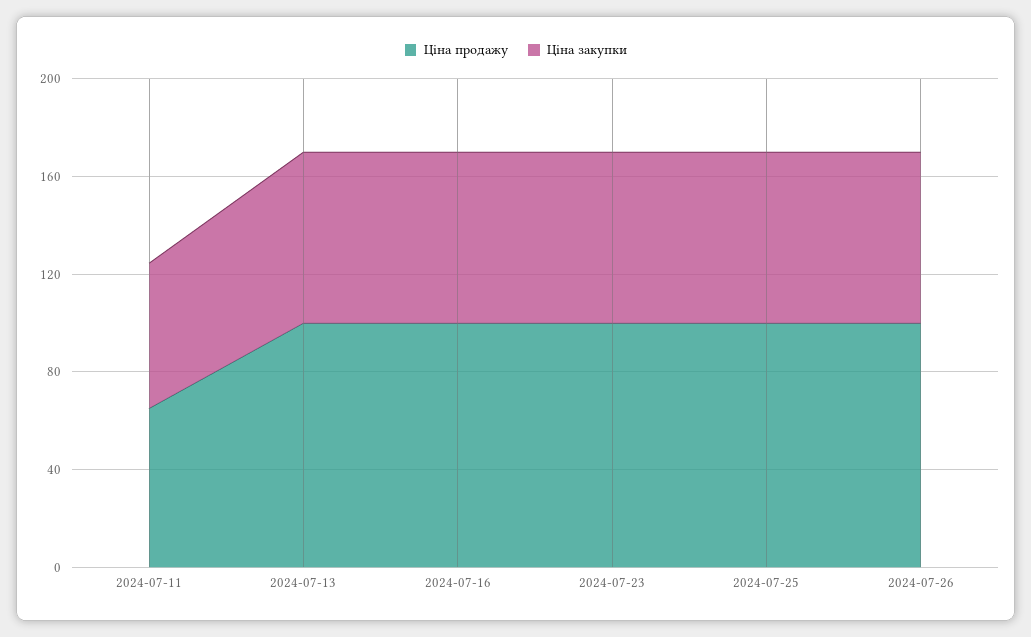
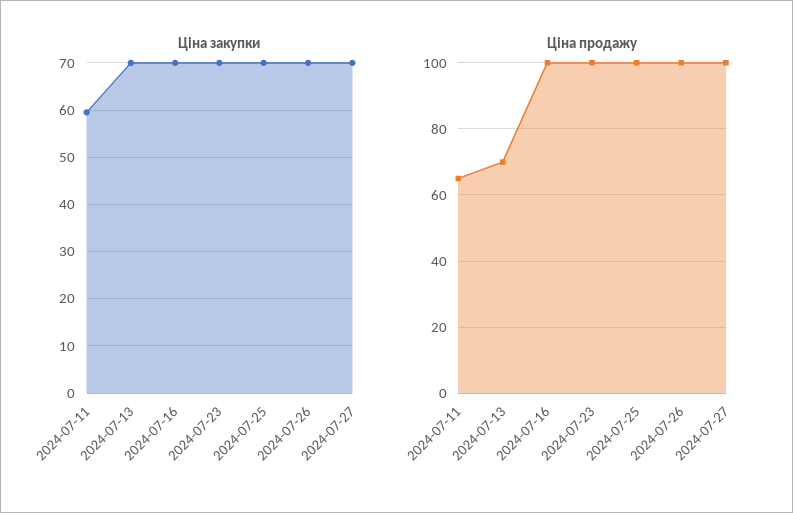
Ціна продажу, 2024-07-13: 100 -> 70
Ціна закупки, 2024-07-27: none -> 70
Ціна продажу, 2024-07-27: none -> 100

